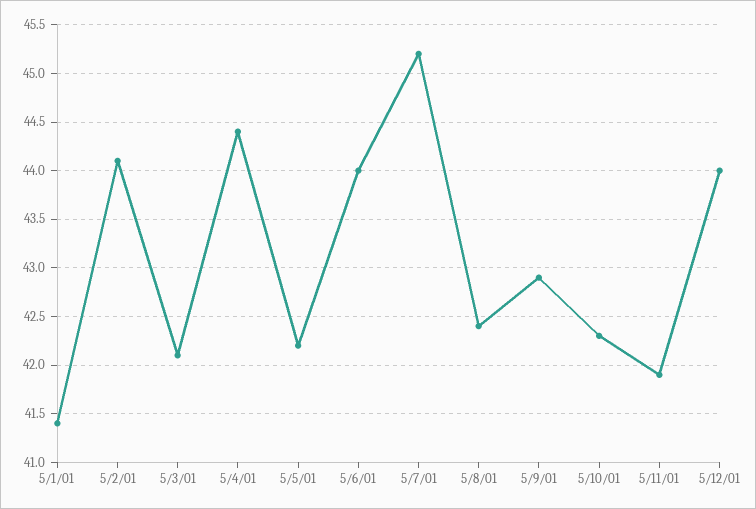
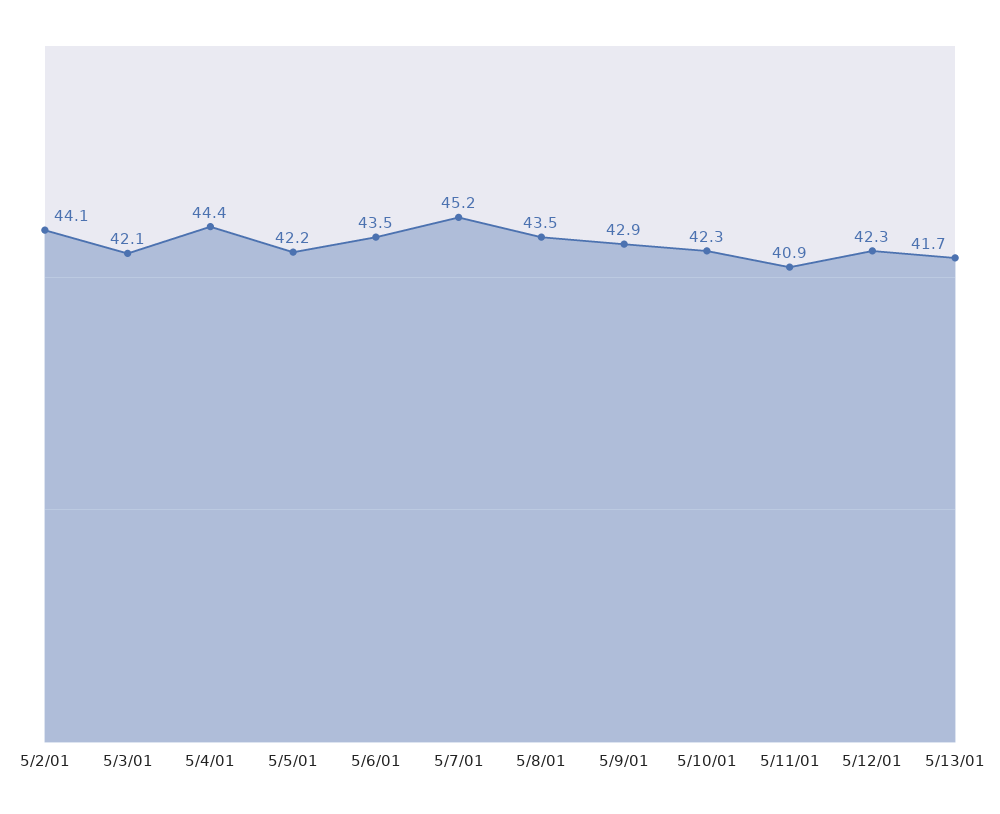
5/1/01: 41.4 -> none
5/6/01: 44 -> 43.5
5/8/01: 42.4 -> 43.5
5/11/01: 41.9 -> 40.9
5/12/01: 44 -> 42.3
5/13/01: none -> 41.7

